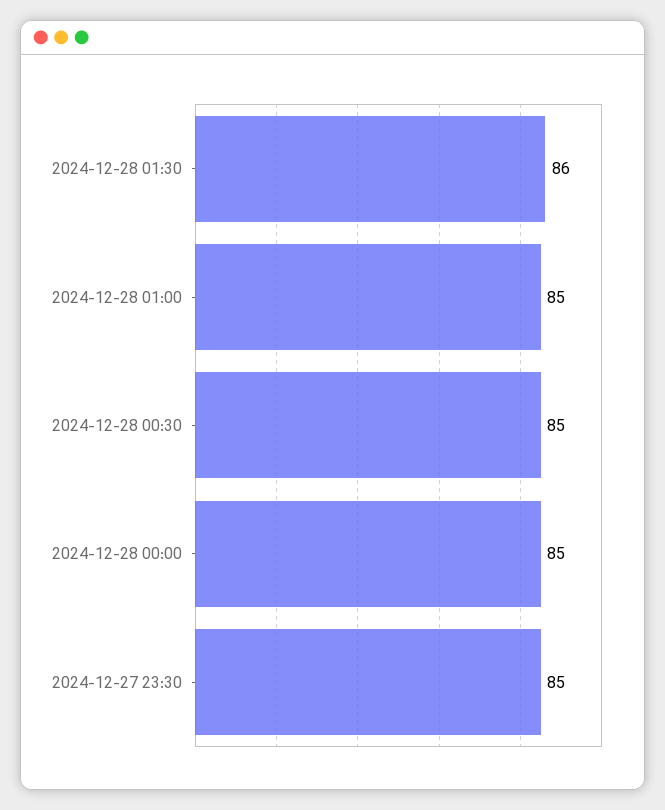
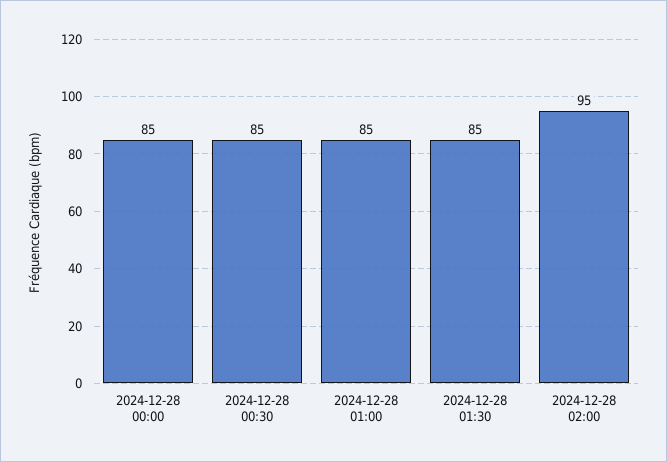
2024-12-28 01:30: 86 -> 85
2024-12-27 23:30: 85 -> none
2024-12-28 02:00: none -> 95

